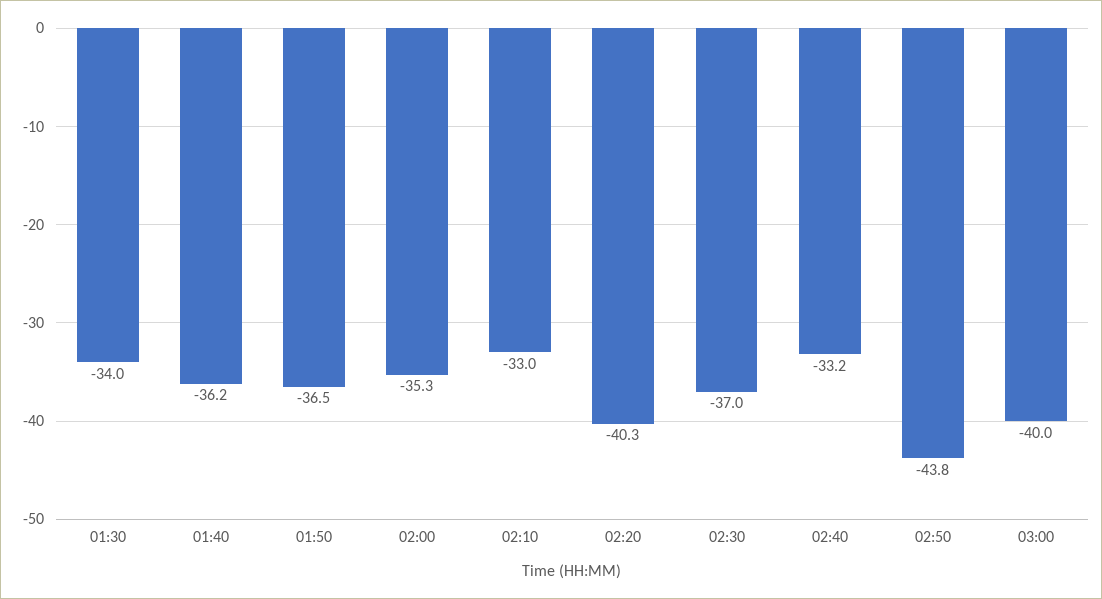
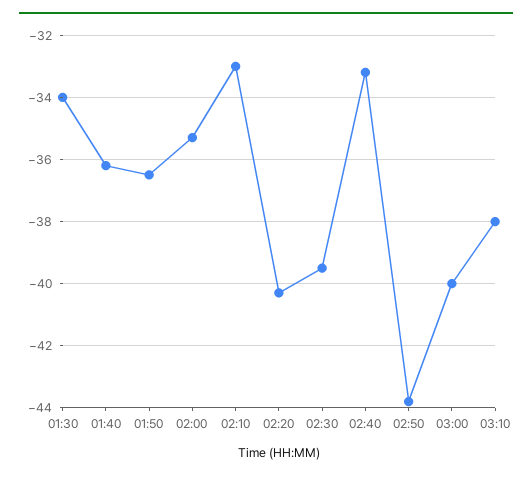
02:30: -37 -> -39.5
03:10: none -> -38

